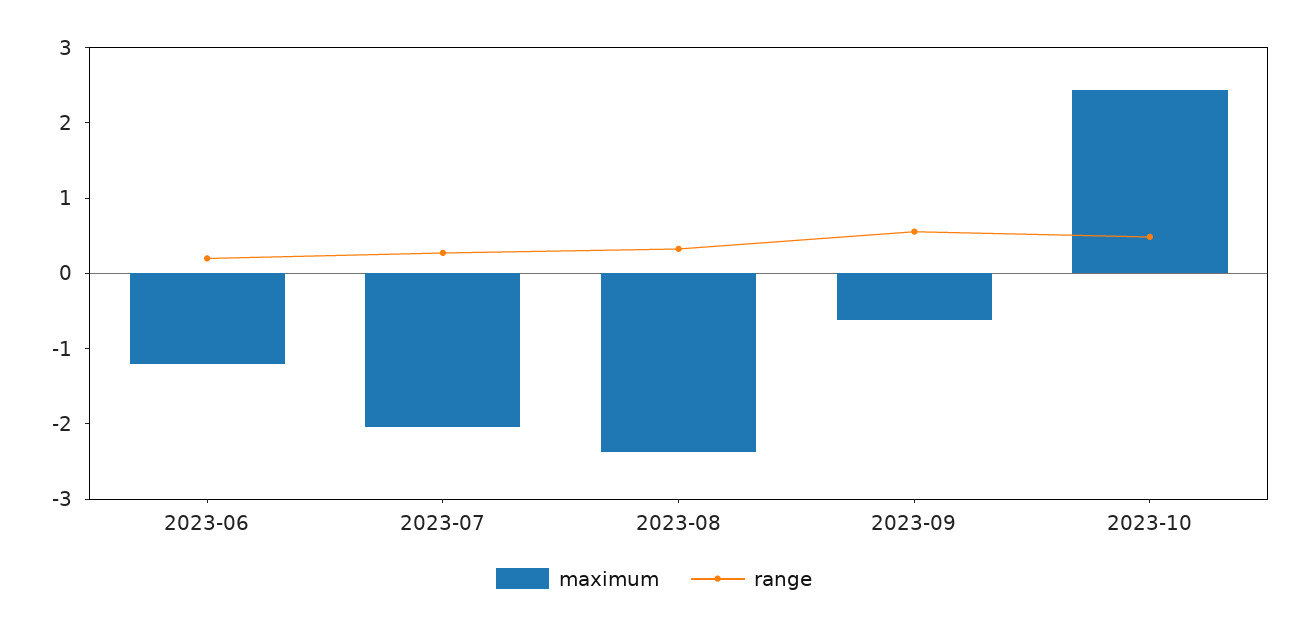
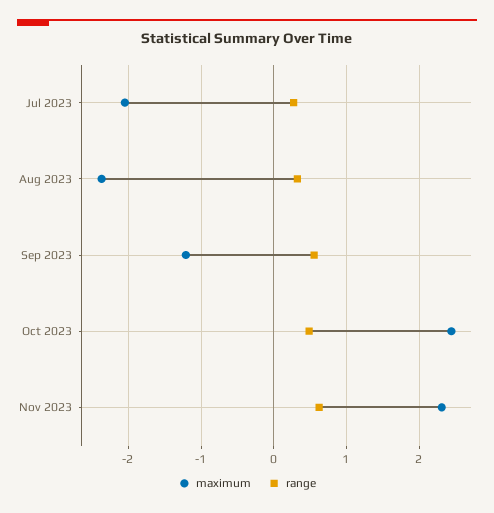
maximum, 2023-06: -1.2 -> none
range, 2023-06: 0.2 -> none
maximum, 2023-09: -0.6 -> -1.2
maximum, Nov 2023: none -> 2.3
range, Nov 2023: none -> 0.6

